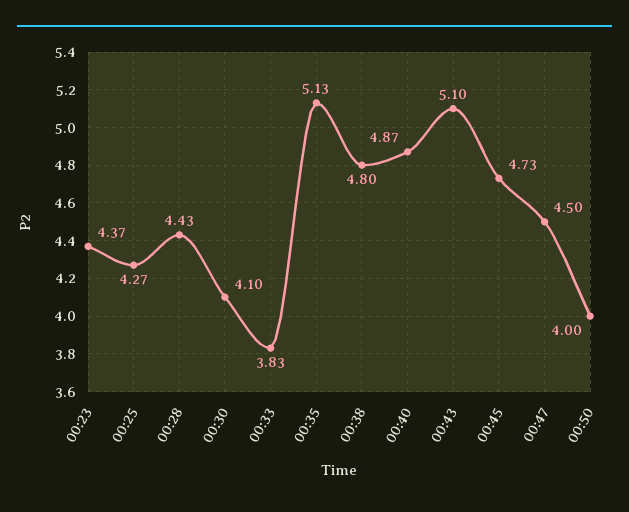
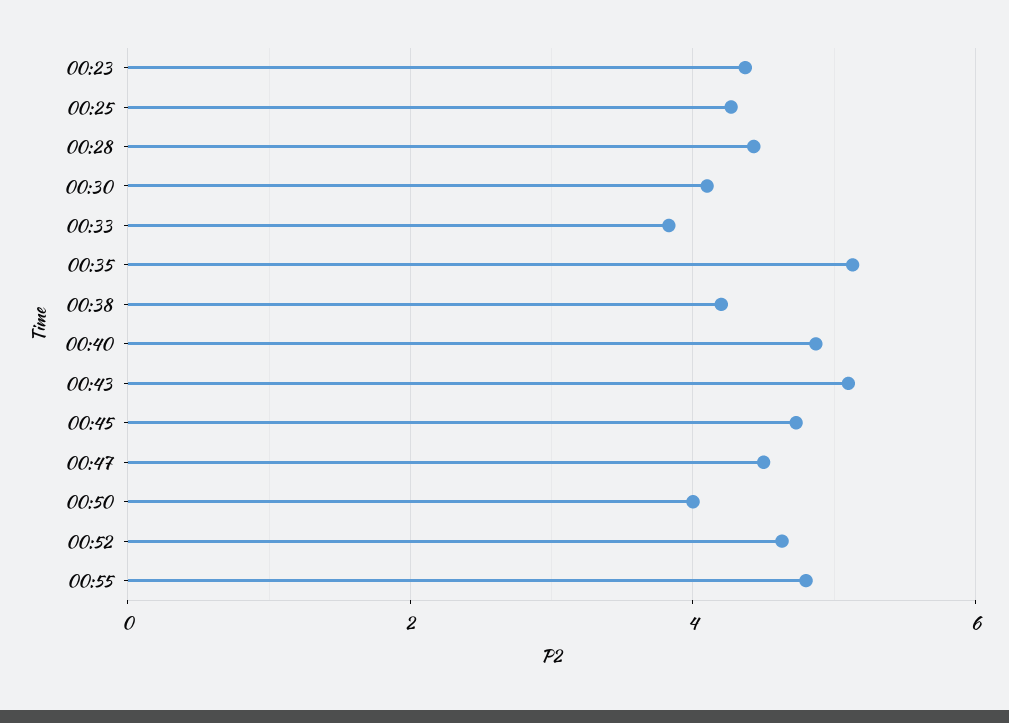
00:38: 4.8 -> 4.2
00:52: none -> 4.6
00:55: none -> 4.8

